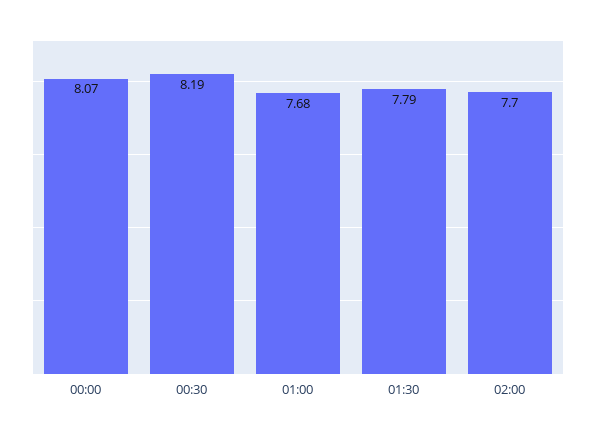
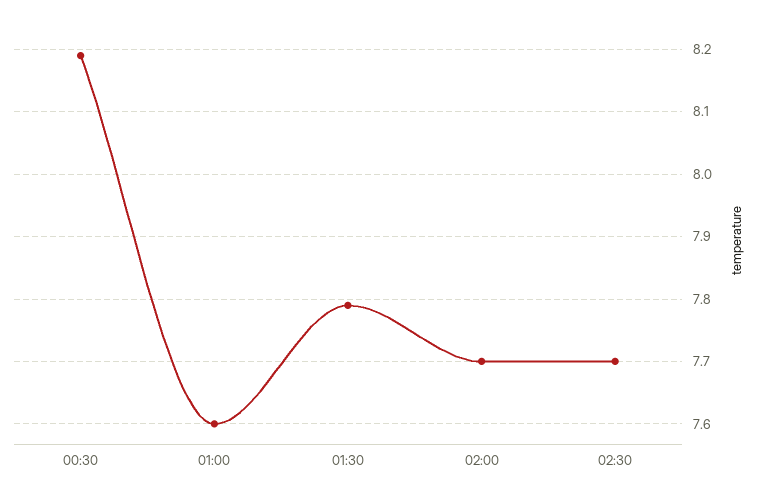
00:00: 8.07 -> none
01:00: 7.68 -> 7.6
02:30: none -> 7.7

